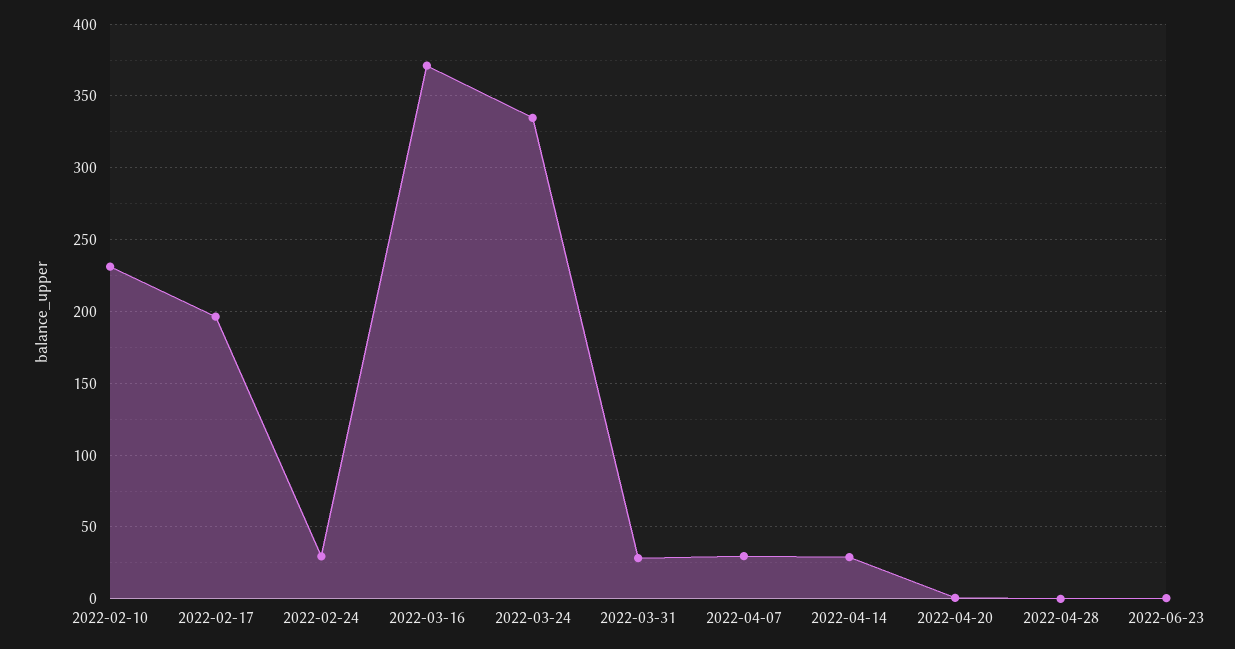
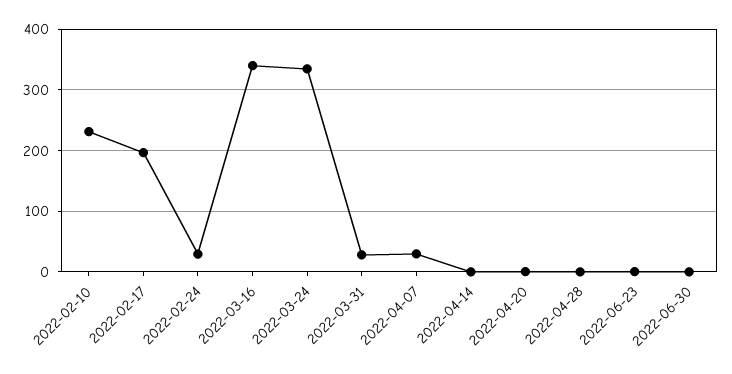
2022-03-16: 370 -> 340
2022-04-14: 30 -> 0
2022-06-30: none -> 0

